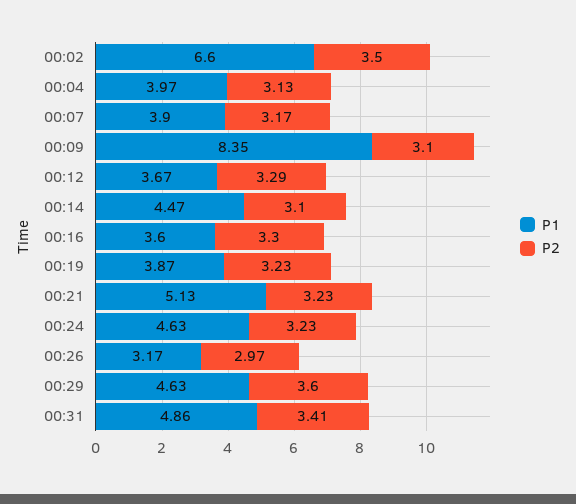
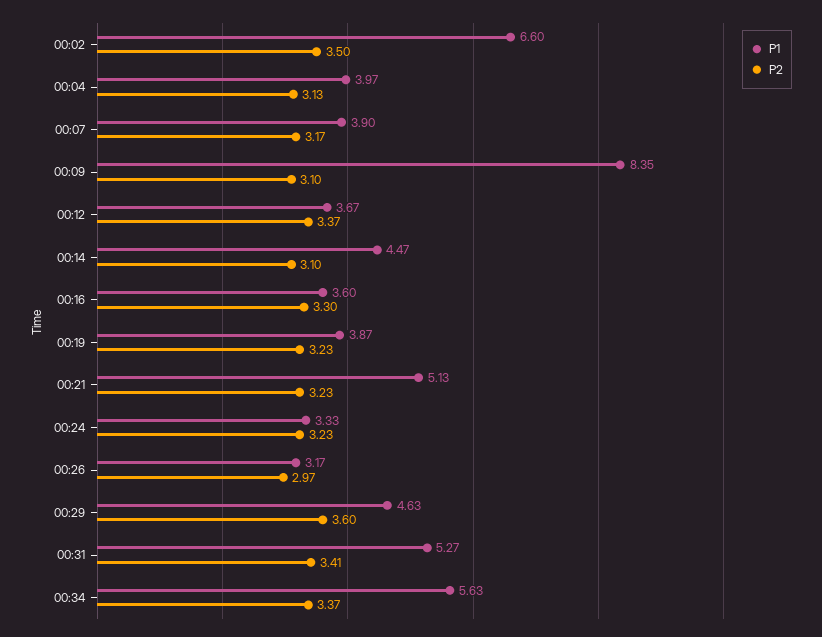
P2, 00:12: 3.29 -> 3.37
P1, 00:24: 4.63 -> 3.33
P1, 00:31: 4.86 -> 5.27
P1, 00:34: none -> 5.63
P2, 00:34: none -> 3.37

